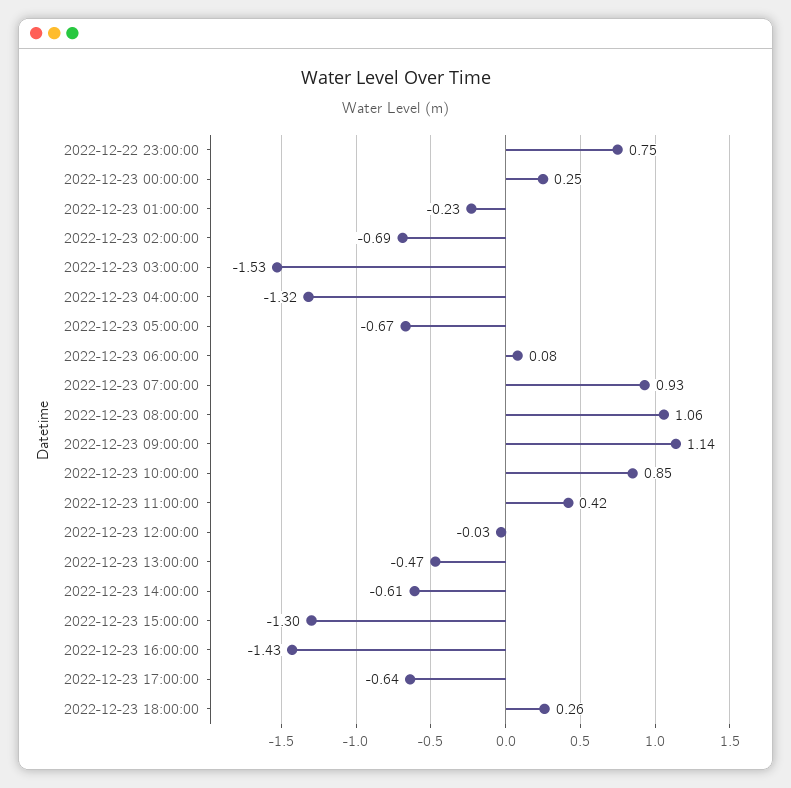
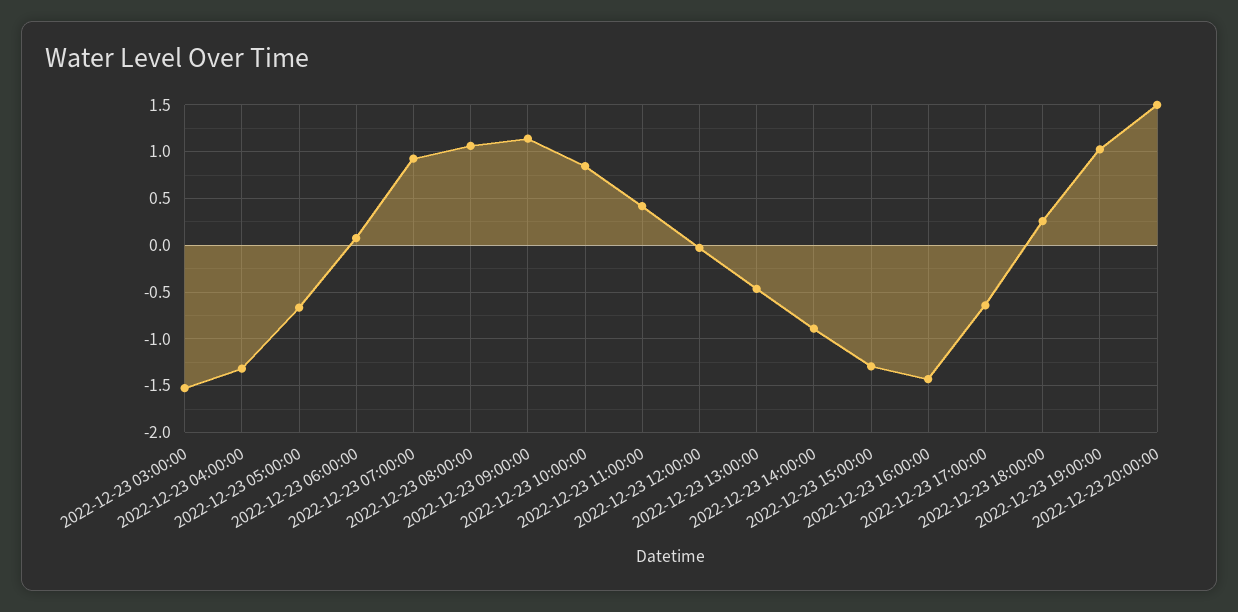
2022-12-22 23:00:00: 0.75 -> none
2022-12-23 00:00:00: 0.25 -> none
2022-12-23 01:00:00: -0.23 -> none
2022-12-23 02:00:00: -0.69 -> none
2022-12-23 14:00:00: -0.61 -> -0.9
2022-12-23 19:00:00: none -> 1
2022-12-23 20:00:00: none -> 1.5

